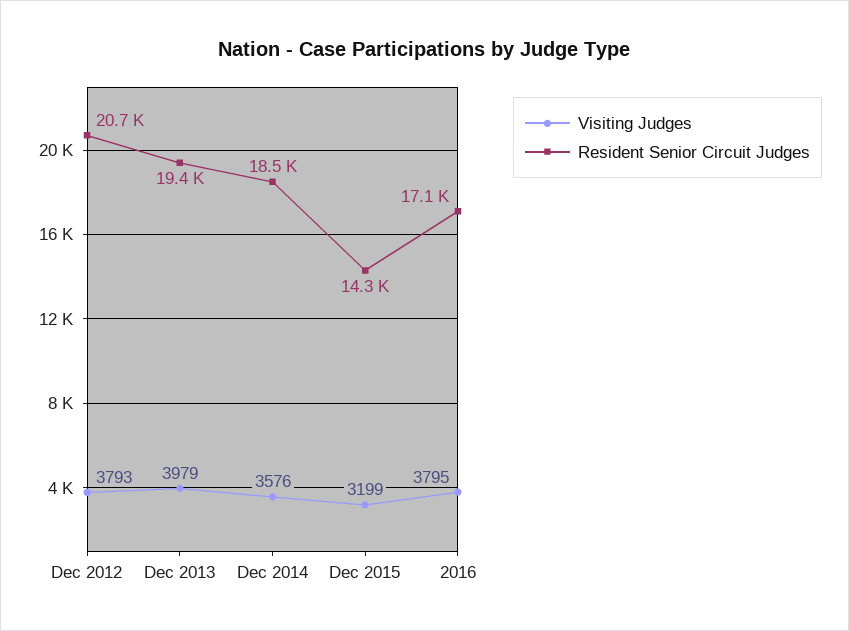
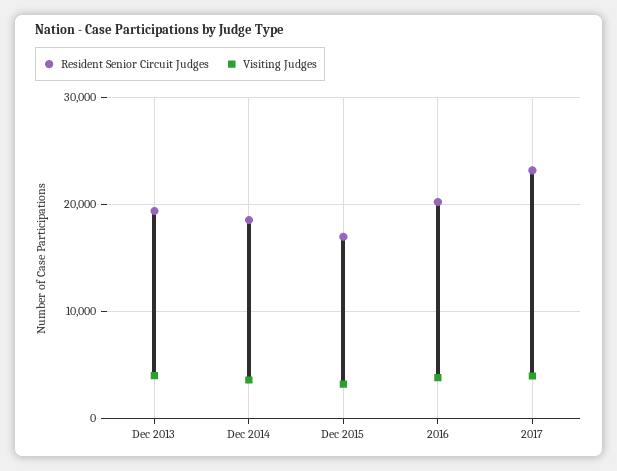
Visiting Judges, Dec 2012: 3793 -> none
Resident Senior Circuit Judges, Dec 2012: 20700 -> none
Resident Senior Circuit Judges, Dec 2015: 14300 -> 17000
Resident Senior Circuit Judges, 2016: 17100 -> 20000
Resident Senior Circuit Judges, 2017: none -> 23000
Visiting Judges, 2017: none -> 4000

